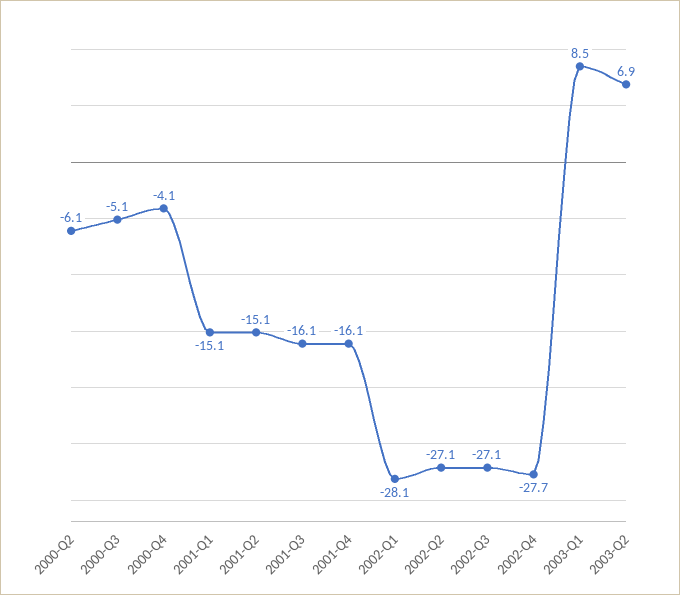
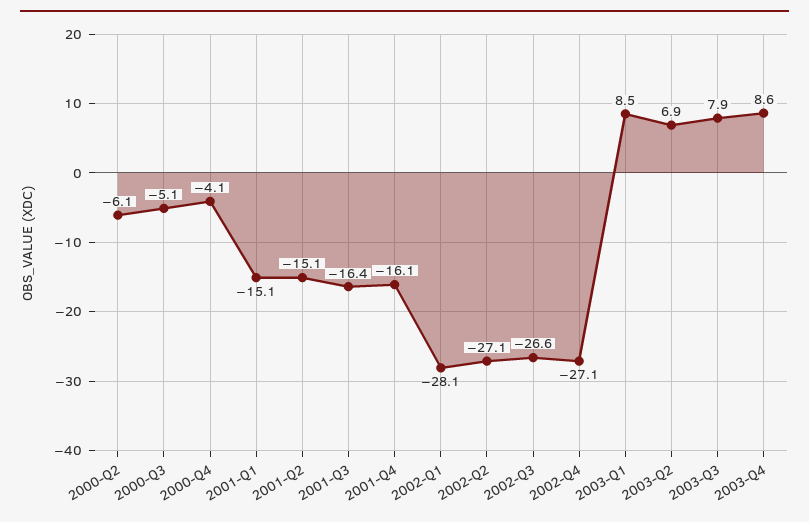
2001-Q3: -16.1 -> -16.4
2002-Q3: -27.1 -> -26.6
2002-Q4: -27.7 -> -27.1
2003-Q3: none -> 7.9
2003-Q4: none -> 8.6

